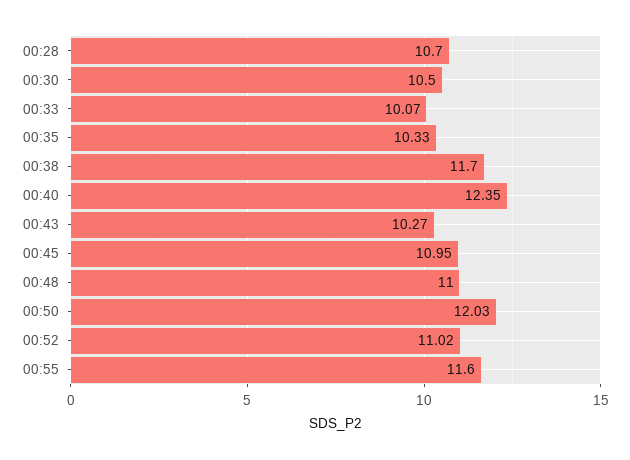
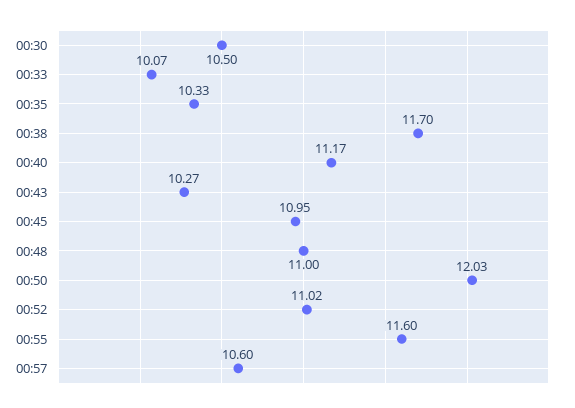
00:28: 10.7 -> none
00:40: 12.35 -> 11.17
00:57: none -> 10.6

